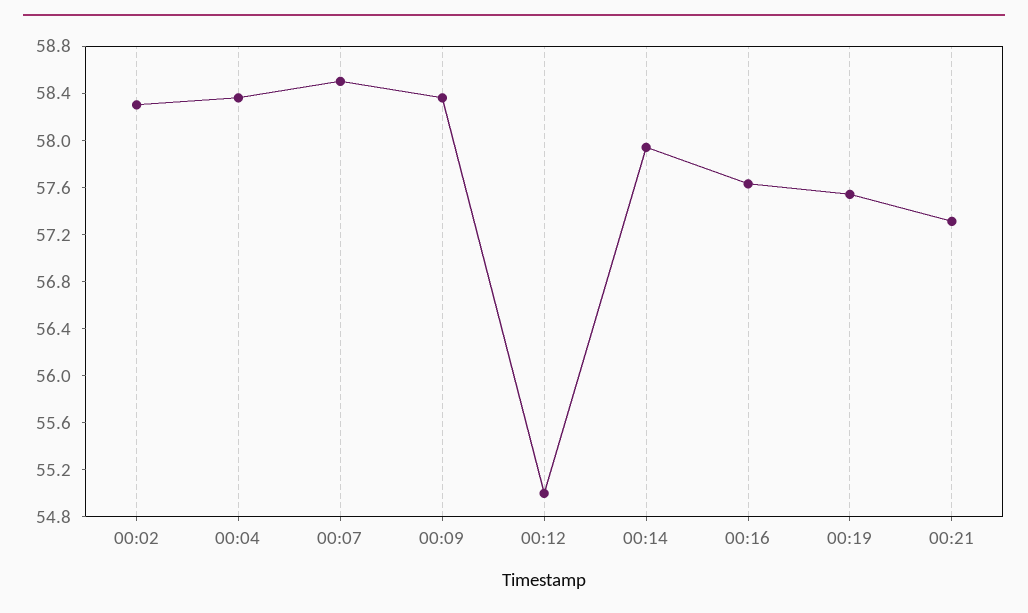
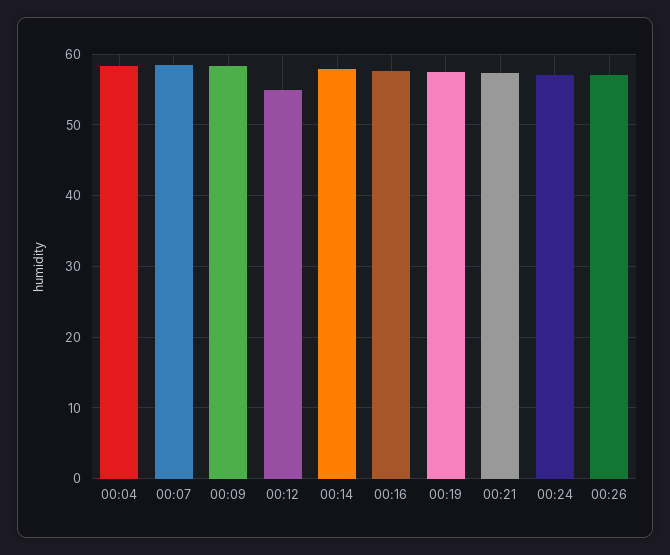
00:02: 58.3 -> none
00:24: none -> 57
00:26: none -> 57

